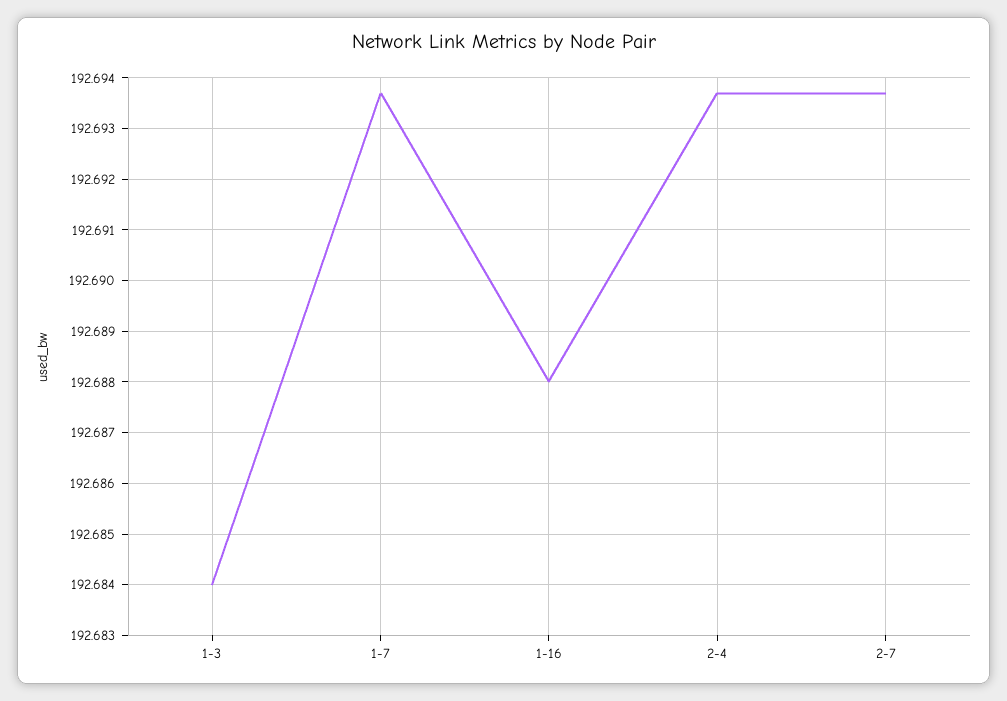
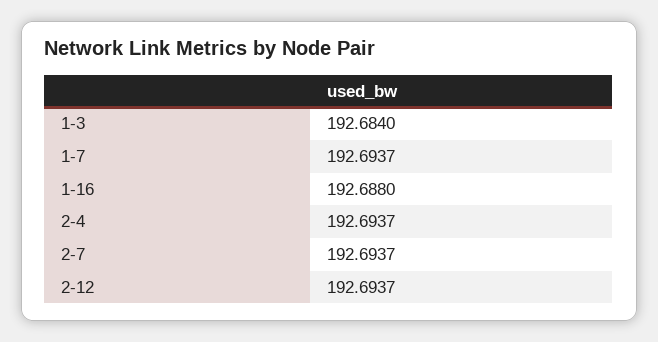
2-12: none -> 192.6937

